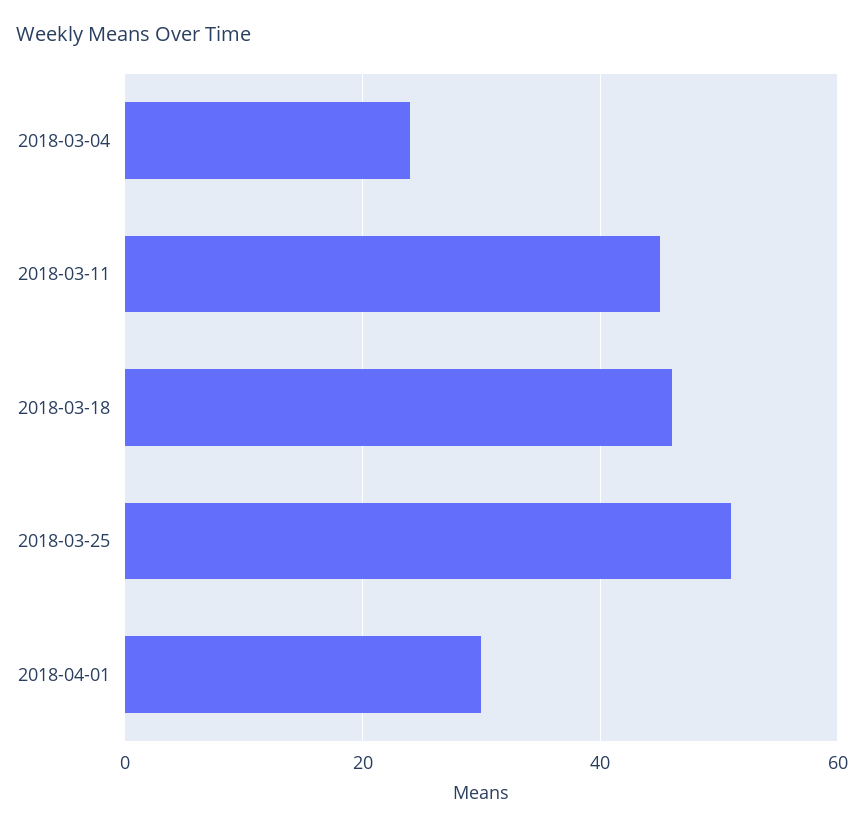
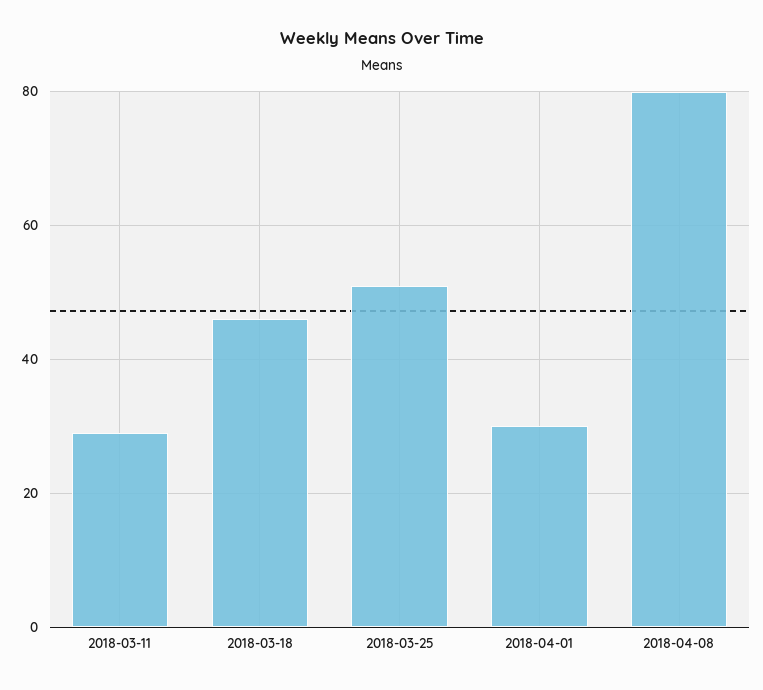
2018-03-04: 25 -> none
2018-03-11: 45 -> 30
2018-04-08: none -> 80

